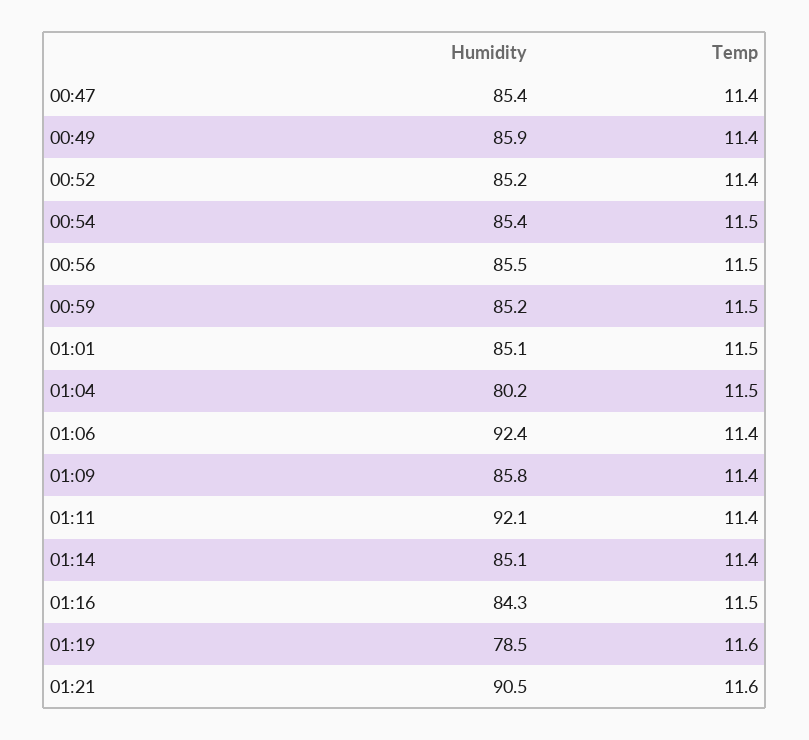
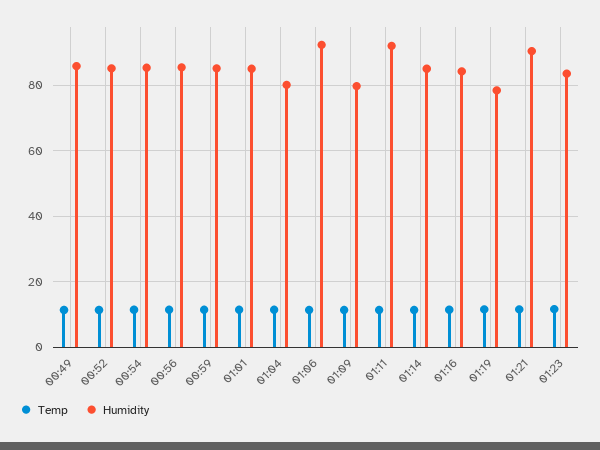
Humidity, 00:47: 85.4 -> none
Temp, 00:47: 11.4 -> none
Humidity, 01:09: 85.8 -> 80
Temp, 01:23: none -> 12
Humidity, 01:23: none -> 84

